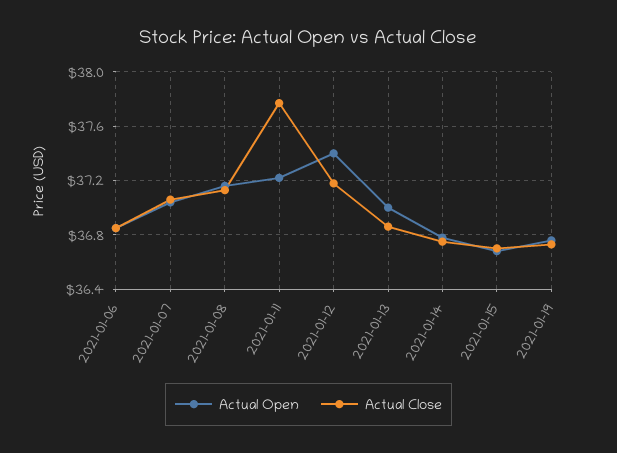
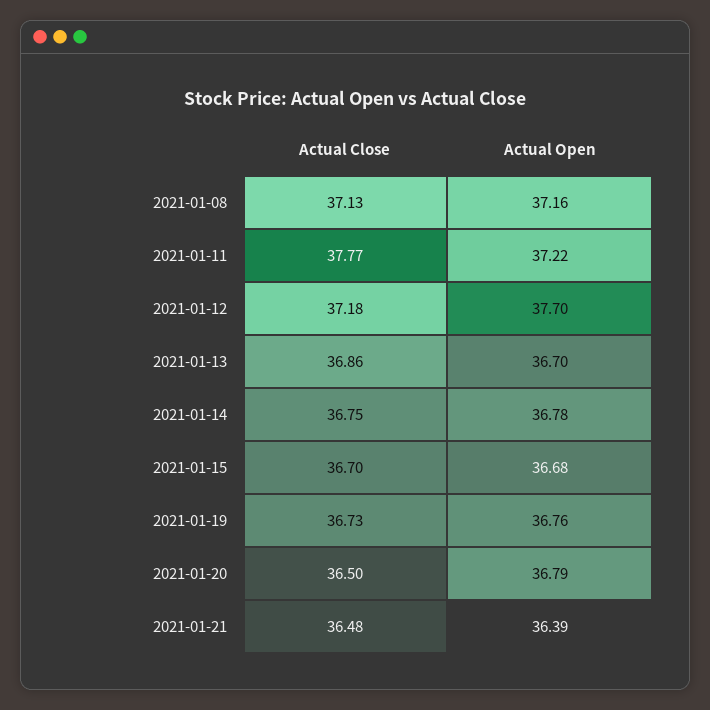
Actual Open, 2021-01-06: 36.85 -> none
Actual Close, 2021-01-06: 36.85 -> none
Actual Open, 2021-01-07: 37.05 -> none
Actual Close, 2021-01-07: 37.05 -> none
Actual Open, 2021-01-12: 37.4 -> 37.7
Actual Open, 2021-01-13: 37 -> 36.7
Actual Close, 2021-01-20: none -> 36.5
Actual Open, 2021-01-20: none -> 36.79
Actual Close, 2021-01-21: none -> 36.48
Actual Open, 2021-01-21: none -> 36.39

